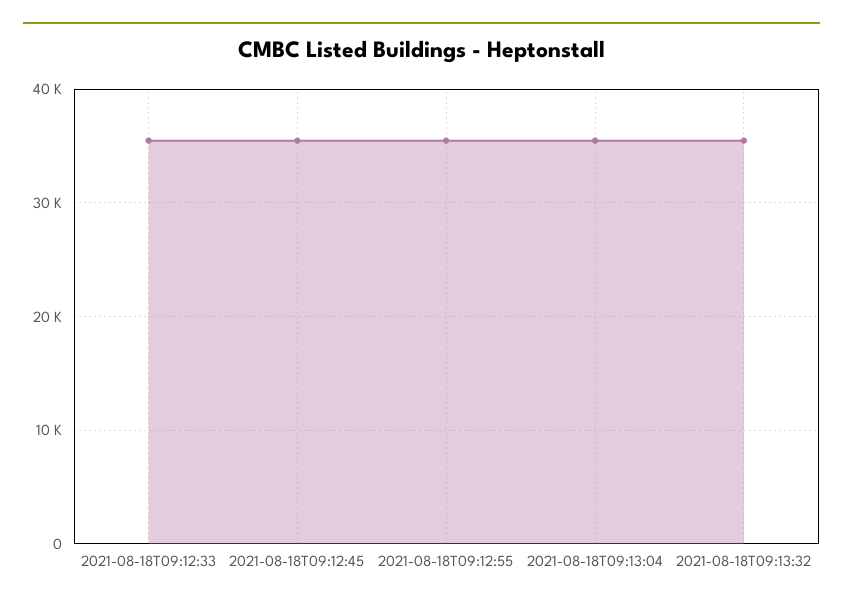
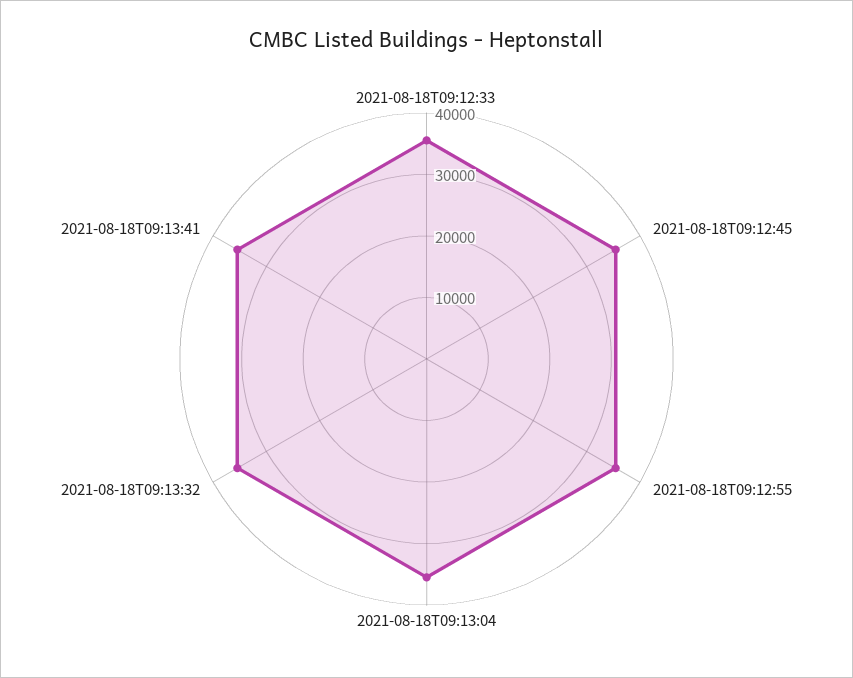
2021-08-18T09:13:41: none -> 36000

